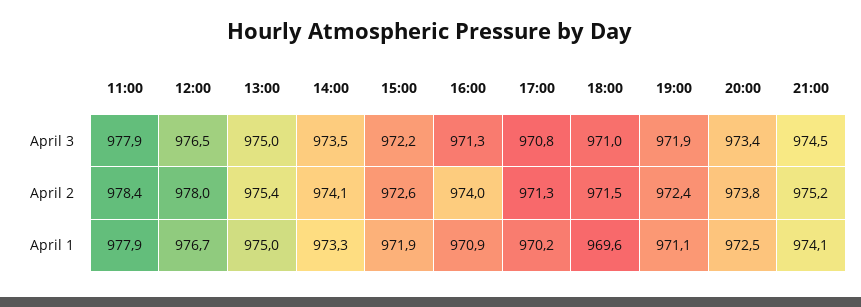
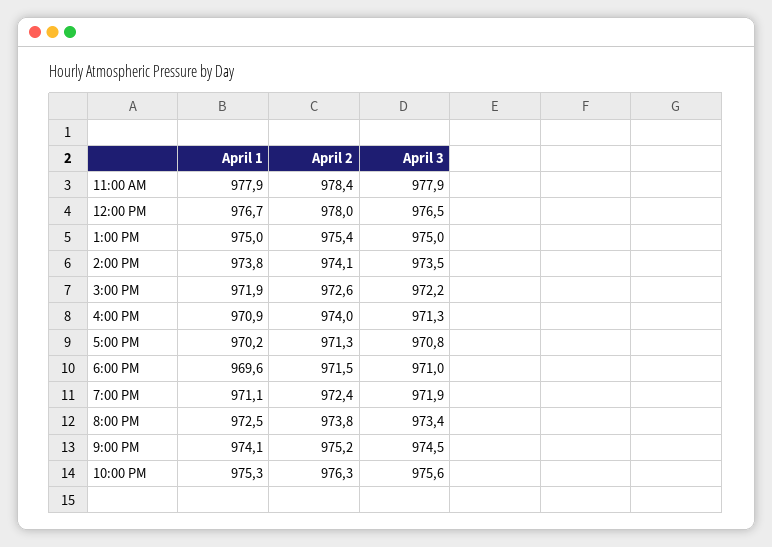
14:00, April 1: 973.3 -> 973.8
10:00 PM, April 1: none -> 975.3
10:00 PM, April 2: none -> 976.3
10:00 PM, April 3: none -> 975.6

